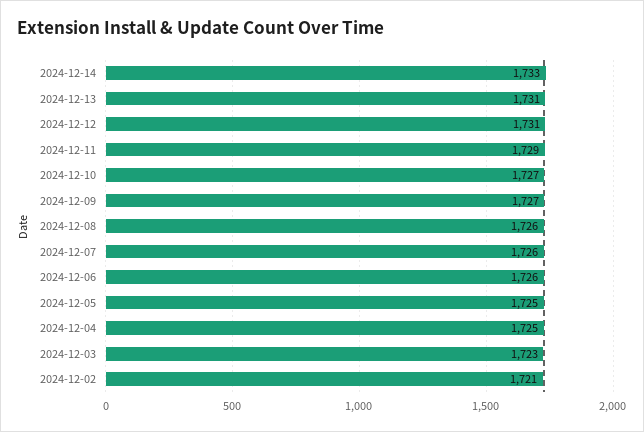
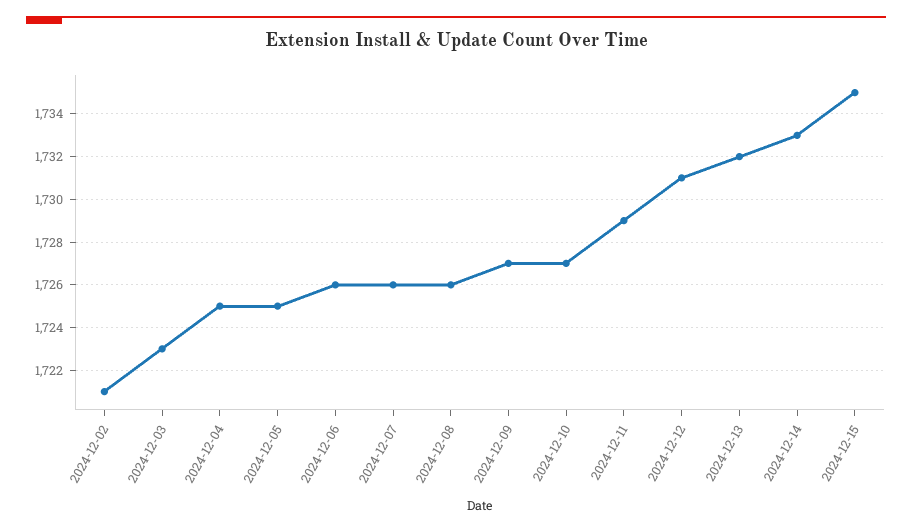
2024-12-13: 1731 -> 1732
2024-12-15: none -> 1735

